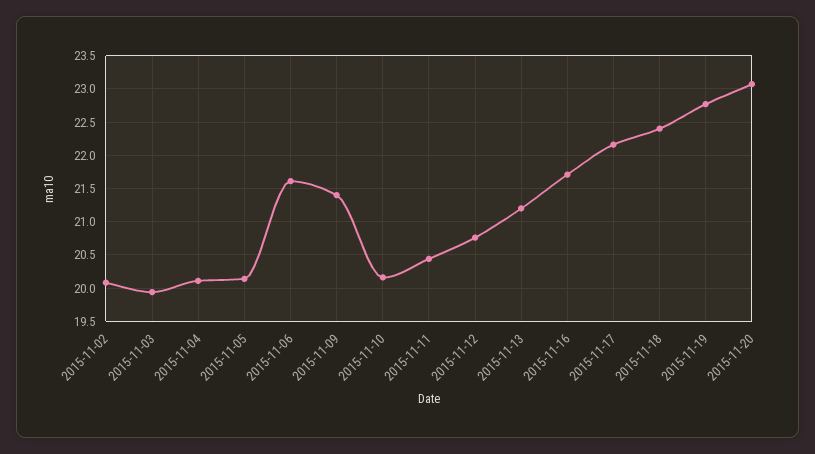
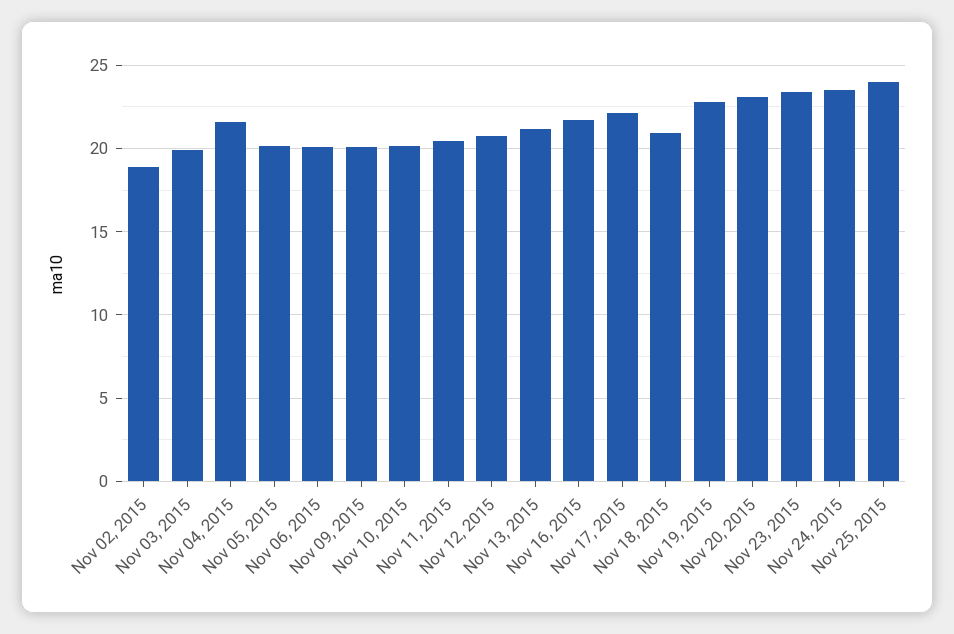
2015-11-02: 20.1 -> 19
2015-11-04: 20.1 -> 21.5
2015-11-06: 21.6 -> 20
2015-11-09: 21.4 -> 20
2015-11-18: 22.4 -> 21
Nov 23, 2015: none -> 23.5
Nov 24, 2015: none -> 23.5
Nov 25, 2015: none -> 24

